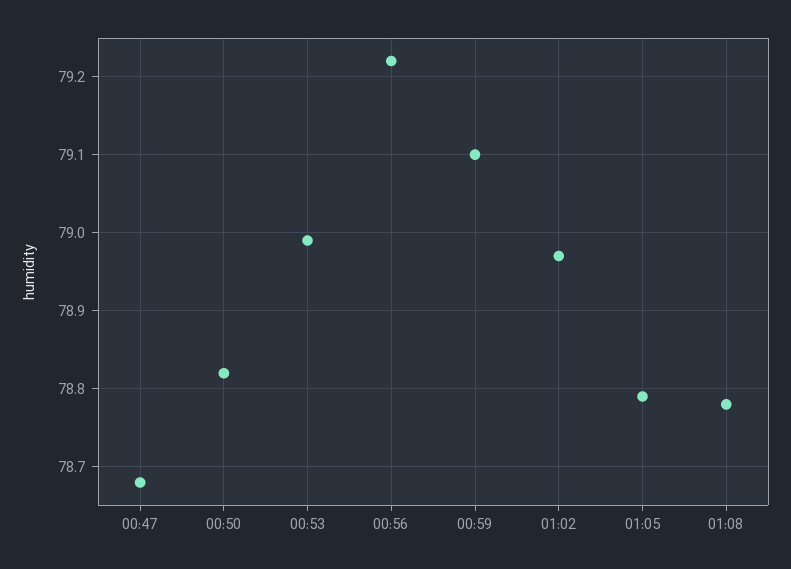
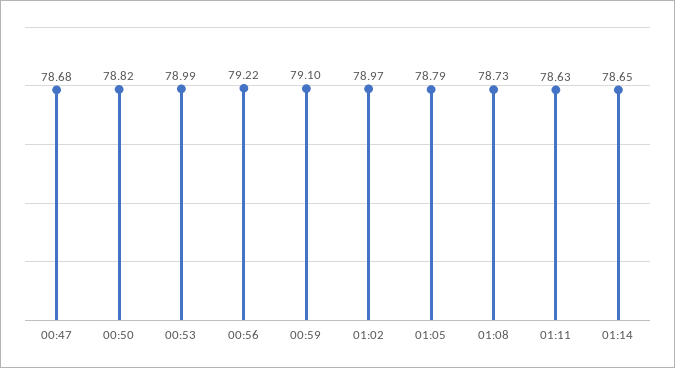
01:08: 78.78 -> 78.73
01:11: none -> 78.63
01:14: none -> 78.65

